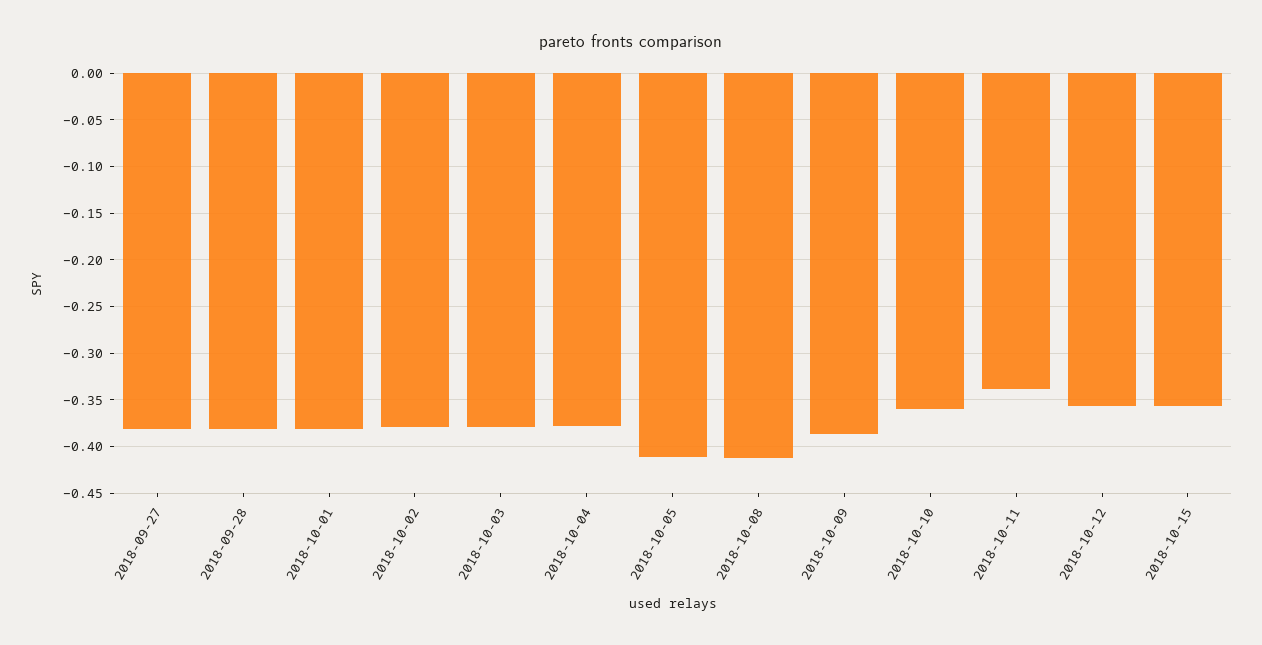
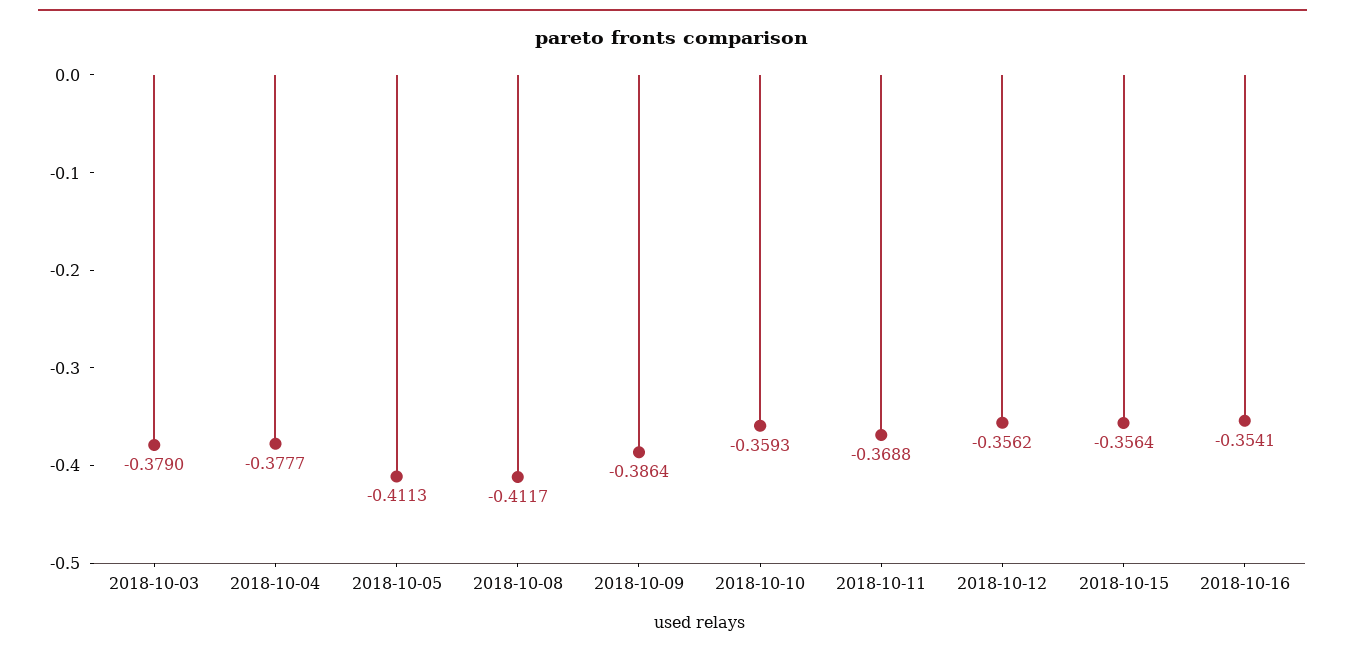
2018-09-27: -0.38 -> none
2018-09-28: -0.38 -> none
2018-10-01: -0.38 -> none
2018-10-02: -0.38 -> none
2018-10-11: -0.34 -> -0.3688
2018-10-16: none -> -0.3541

